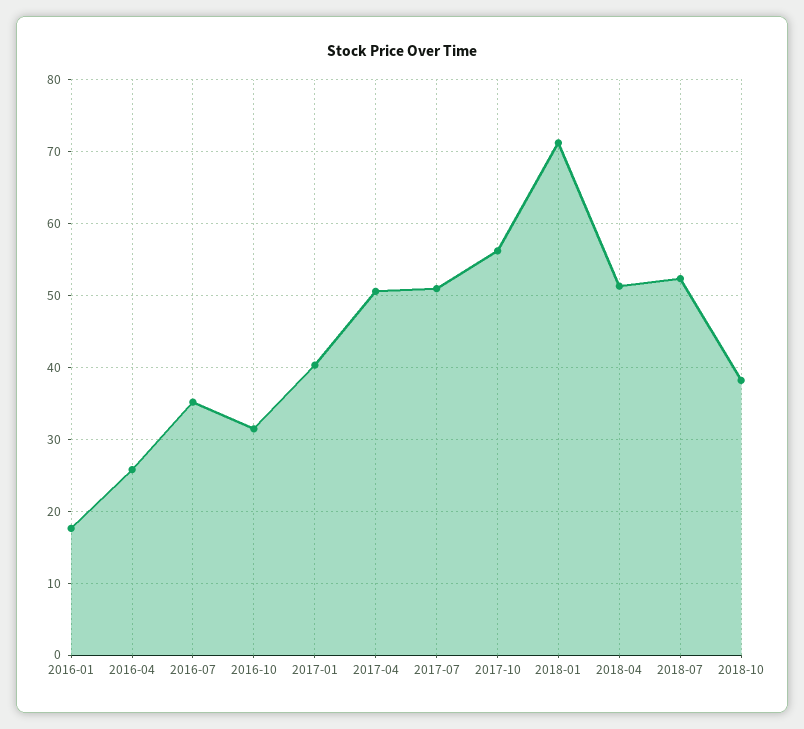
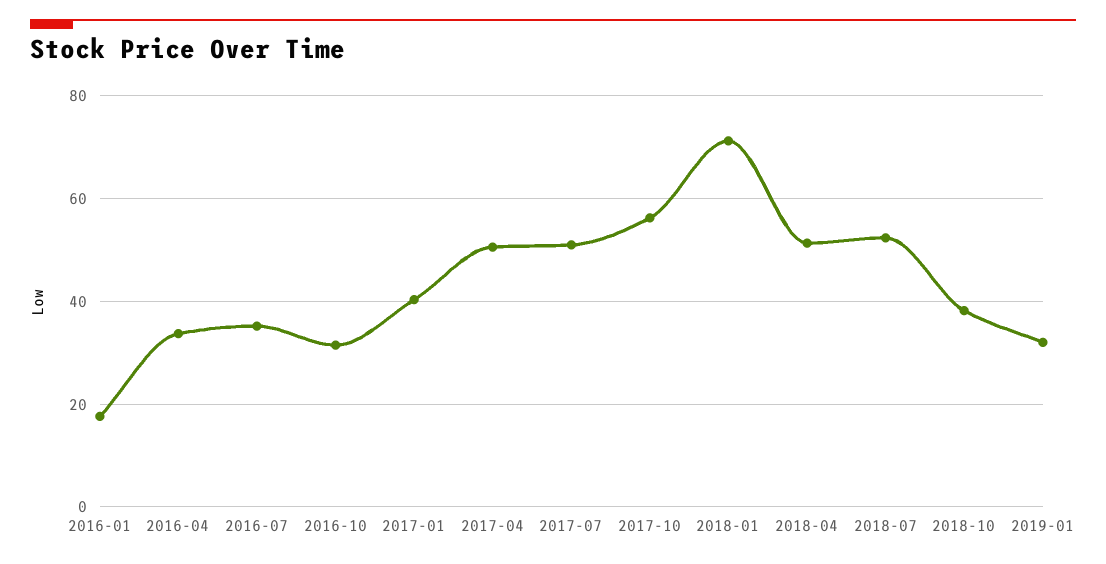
2016-04: 26 -> 34
2019-01: none -> 32

